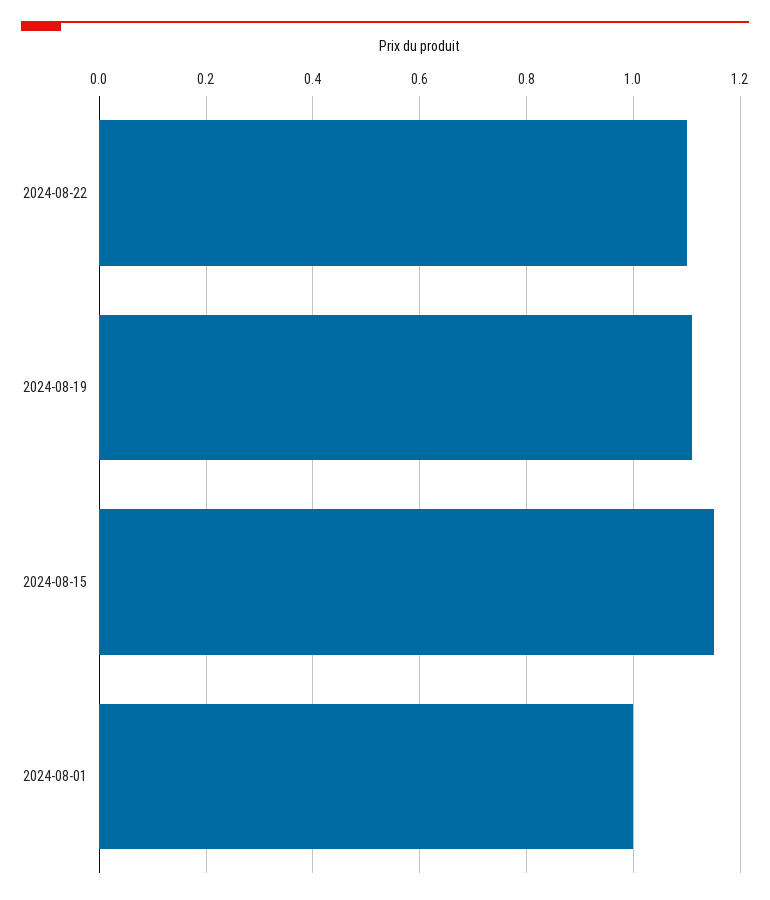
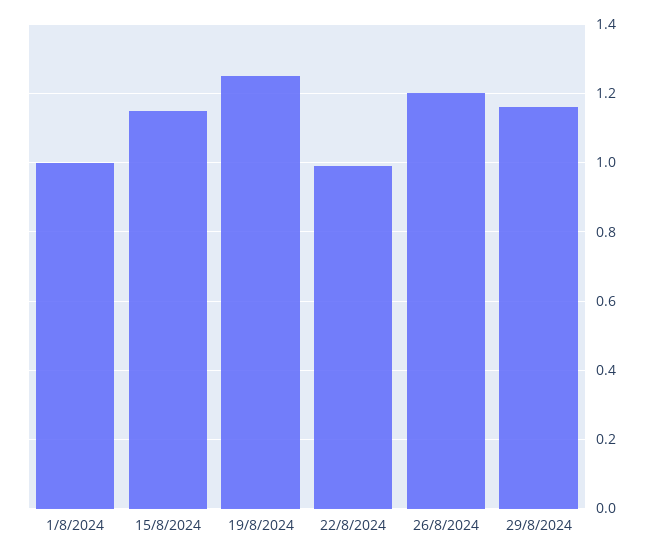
2024-08-22: 1.1 -> 1
2024-08-19: 1.1 -> 1.25
26/8/2024: none -> 1.2
29/8/2024: none -> 1.15

